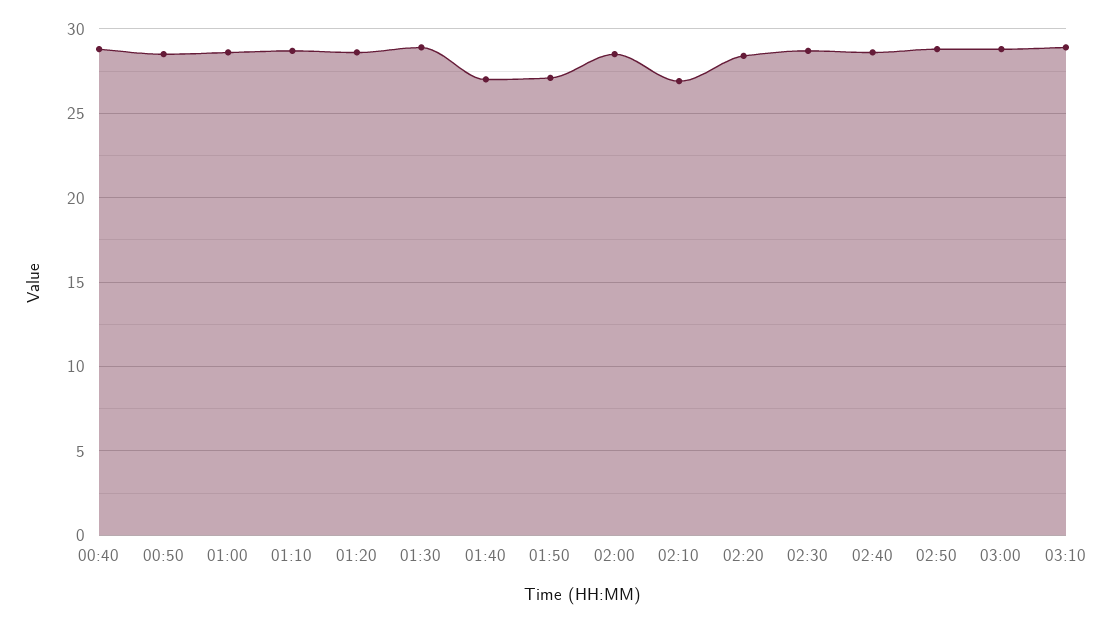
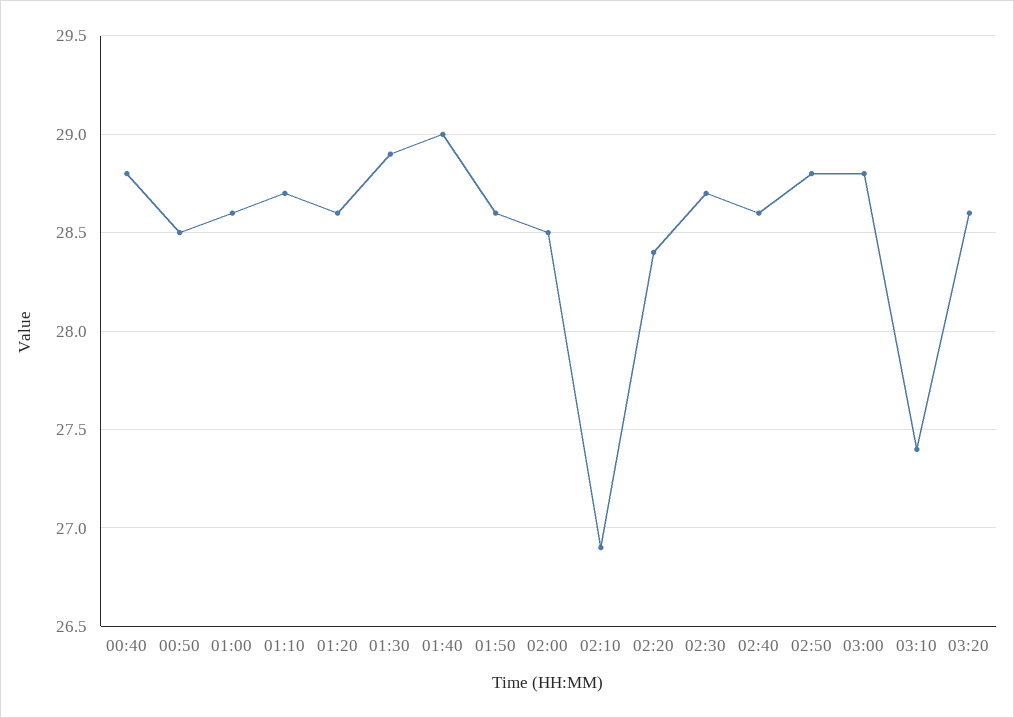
01:40: 27 -> 29
01:50: 27 -> 28.6
03:10: 29 -> 27.4
03:20: none -> 28.6

